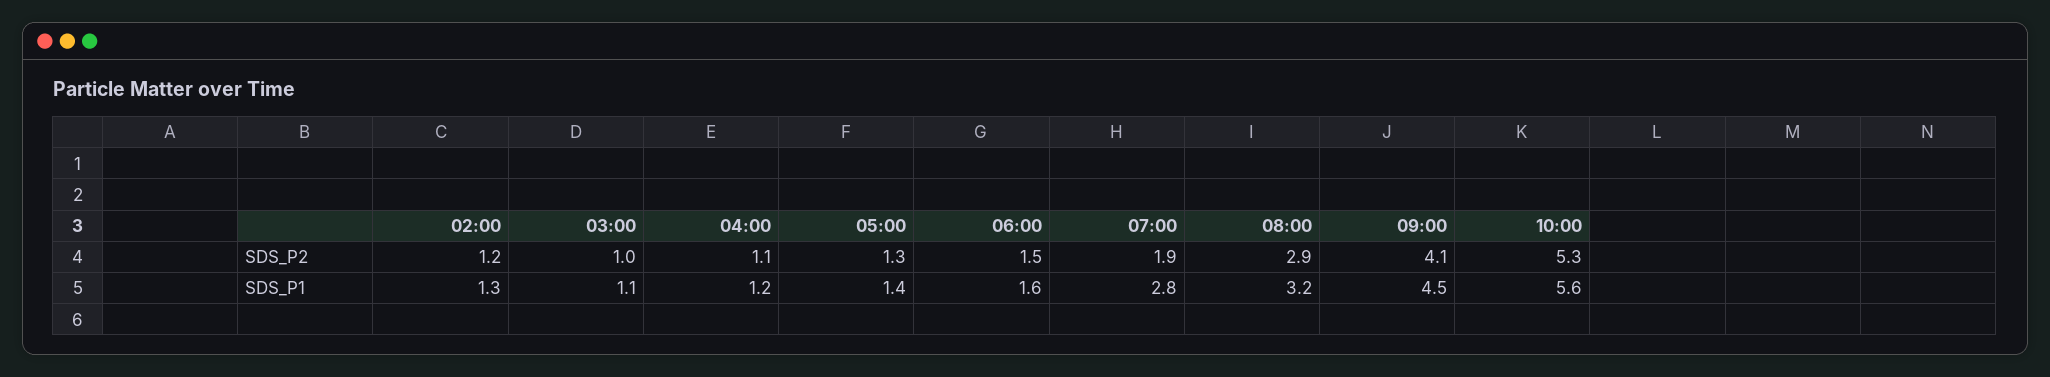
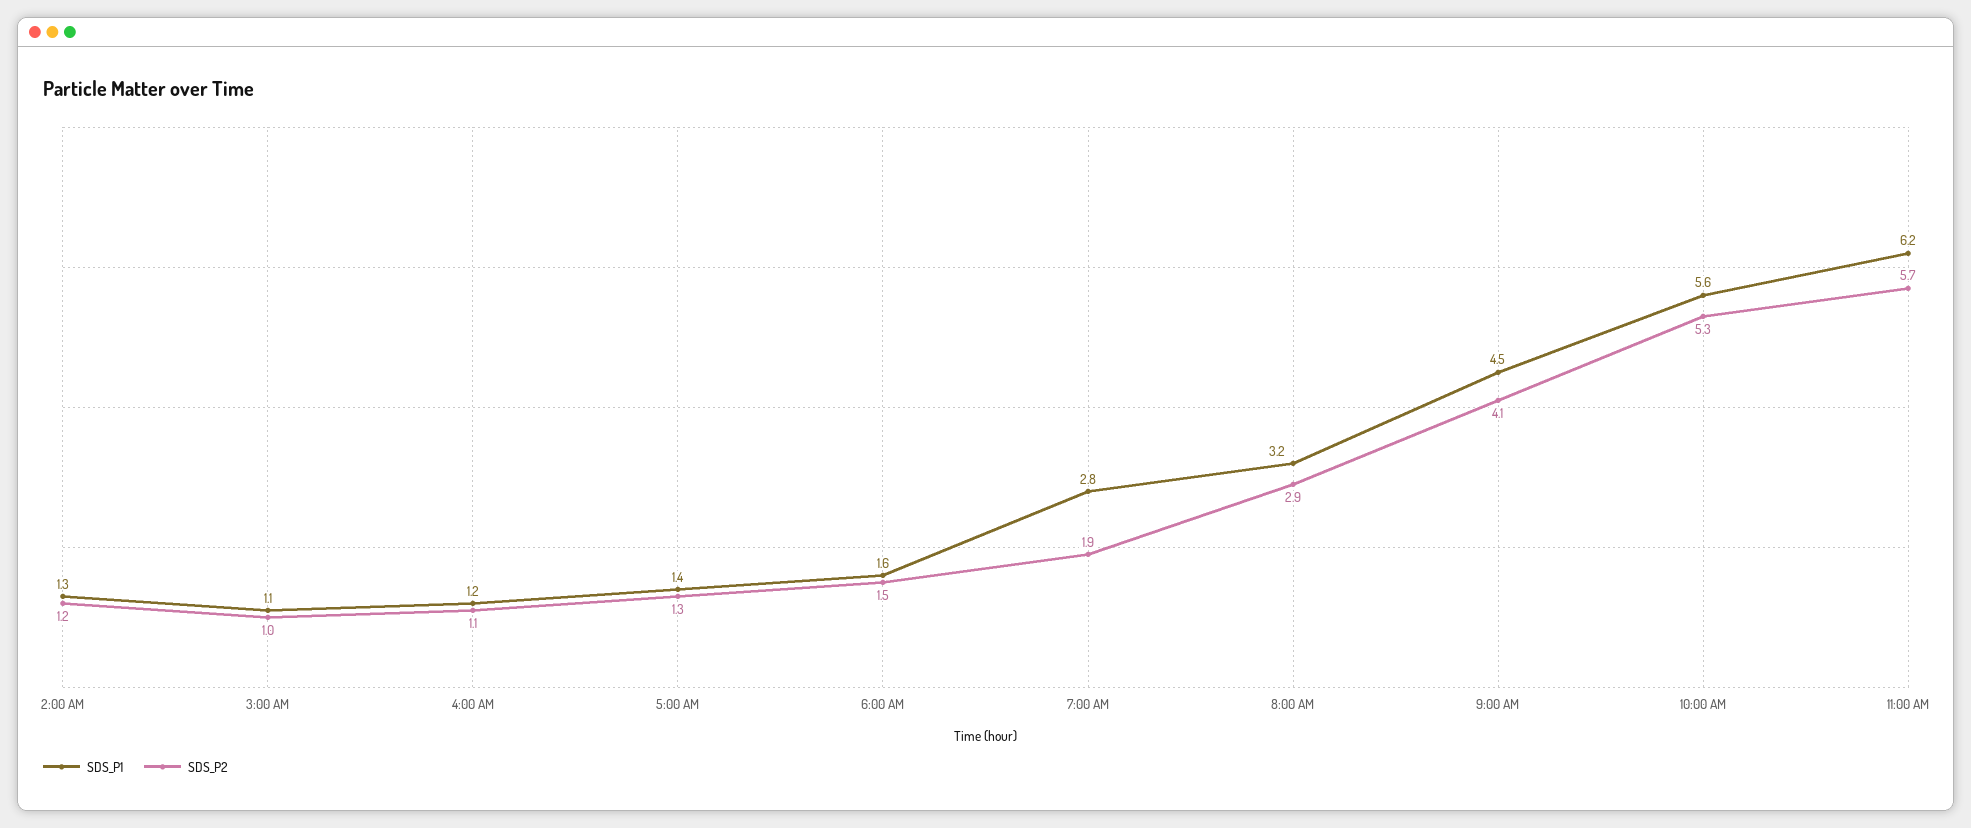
SDS_P1, 11:00 AM: none -> 6.2
SDS_P2, 11:00 AM: none -> 5.7

